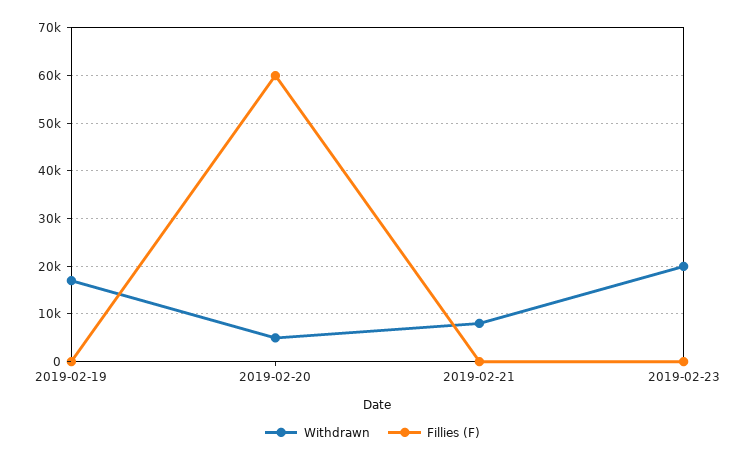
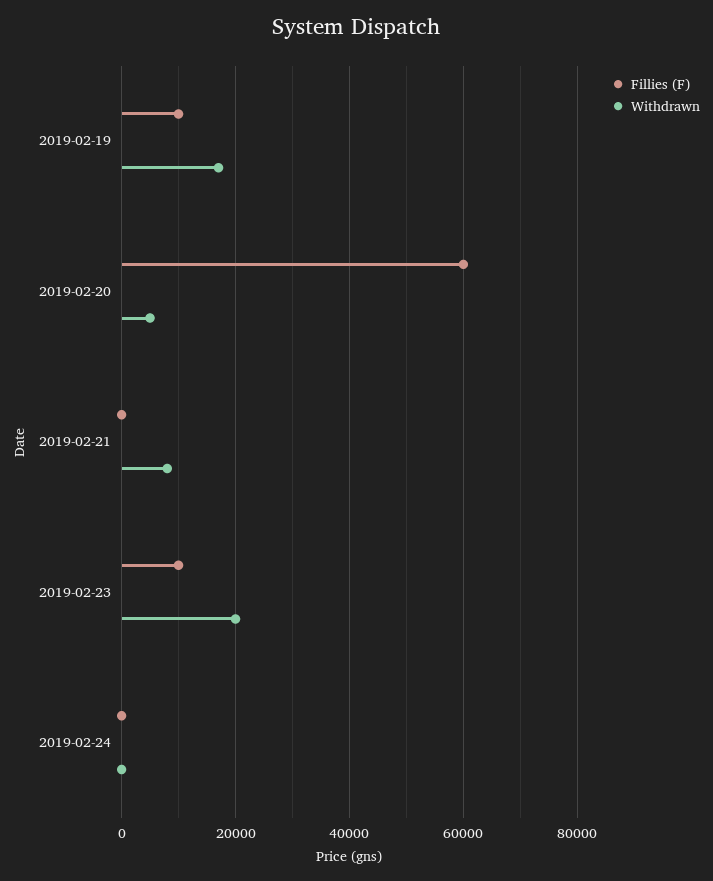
Fillies (F), 2019-02-19: 0 -> 10000
Fillies (F), 2019-02-23: 0 -> 10000
Fillies (F), 2019-02-24: none -> 0
Withdrawn, 2019-02-24: none -> 0

